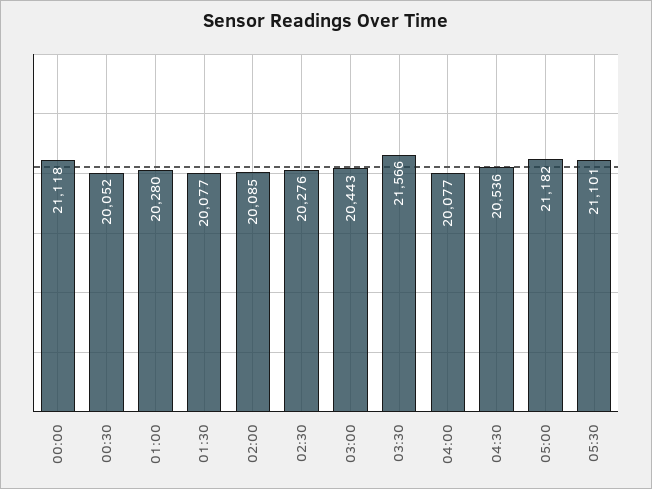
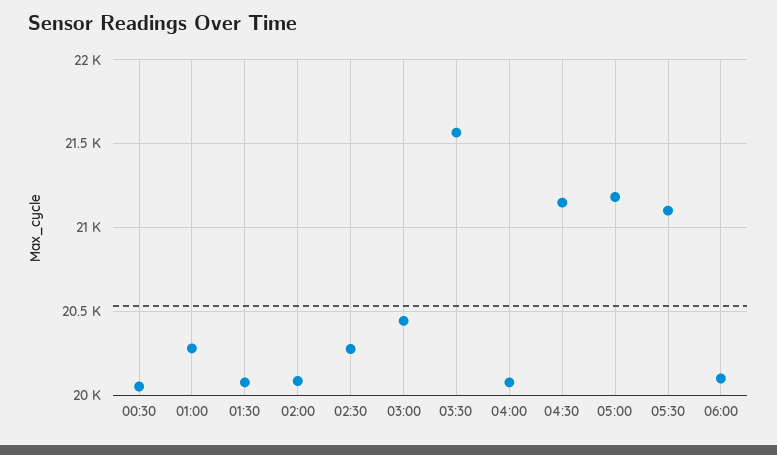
00:00: 21118 -> none
04:30: 20536 -> 21150
06:00: none -> 20100

